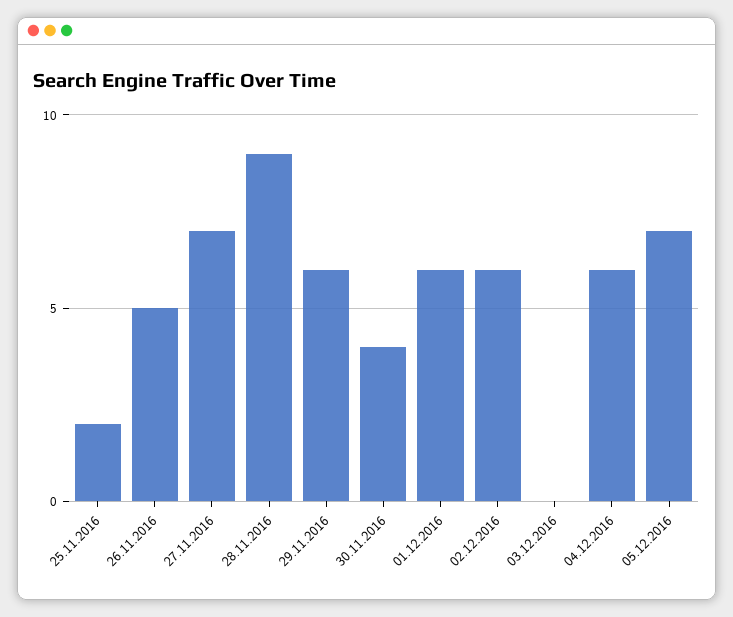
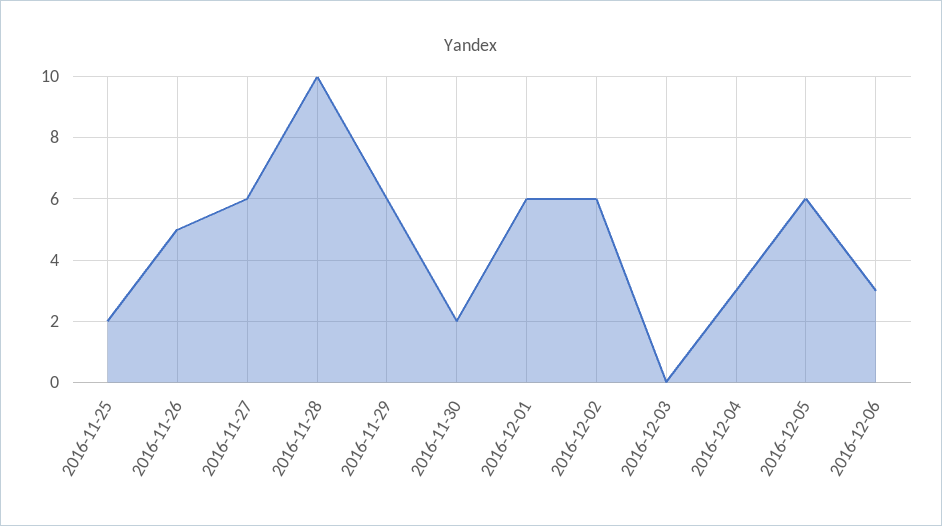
27.11.2016: 7 -> 6
28.11.2016: 9 -> 10
30.11.2016: 4 -> 2
04.12.2016: 6 -> 3
05.12.2016: 7 -> 6
2016-12-06: none -> 3

